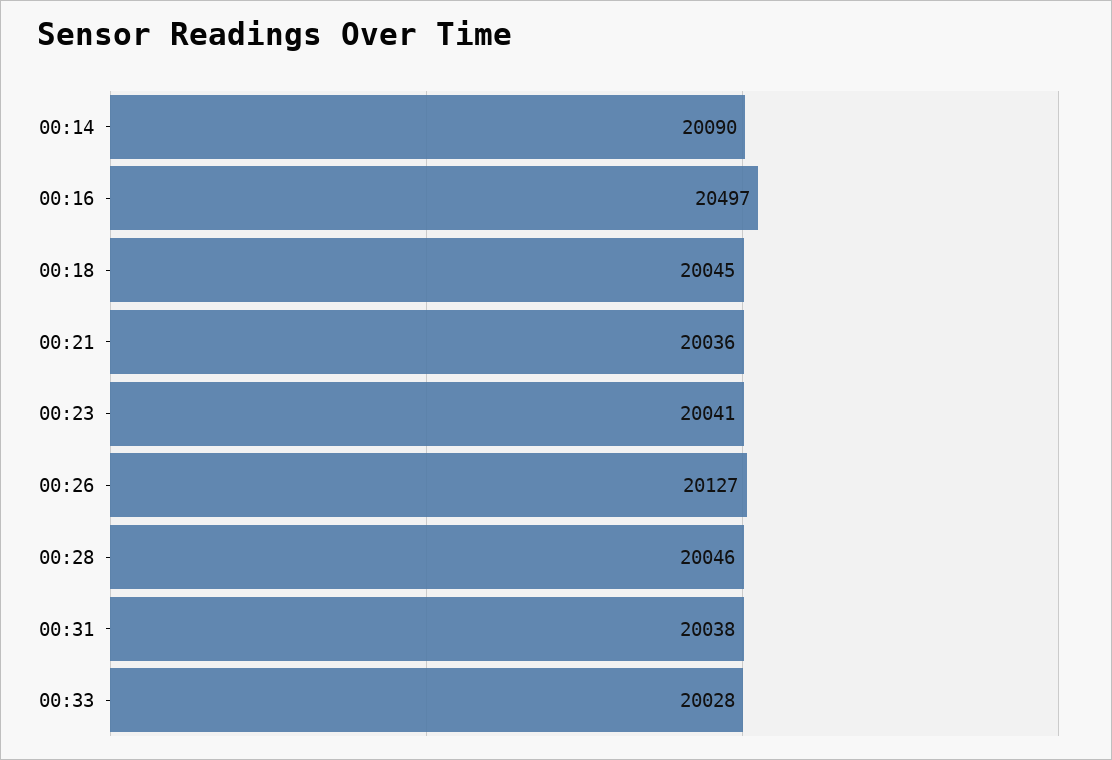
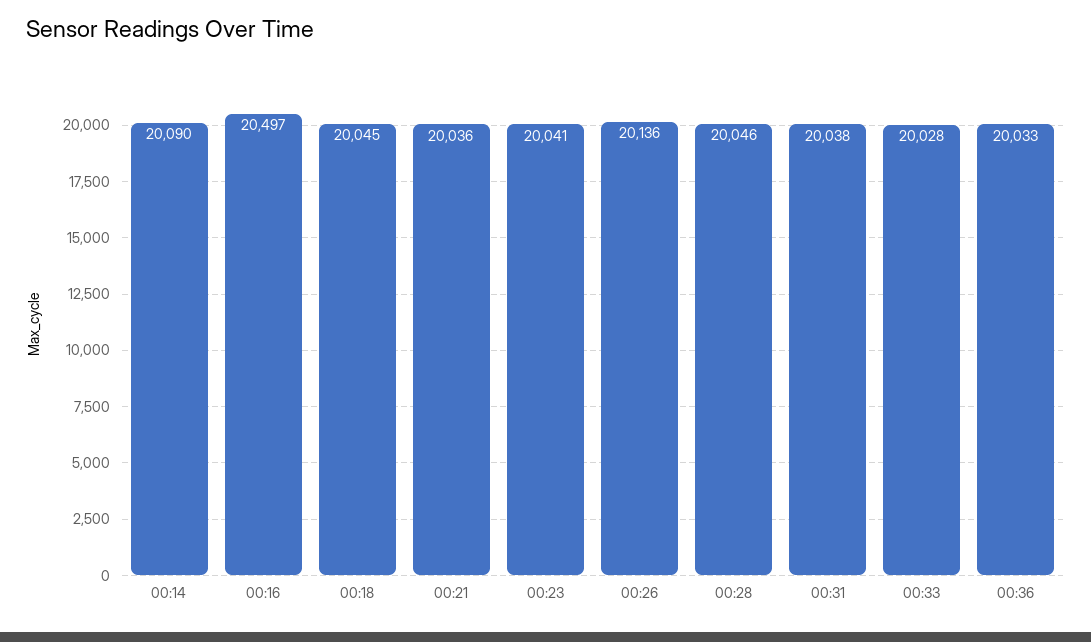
00:26: 20127 -> 20136
00:36: none -> 20033

